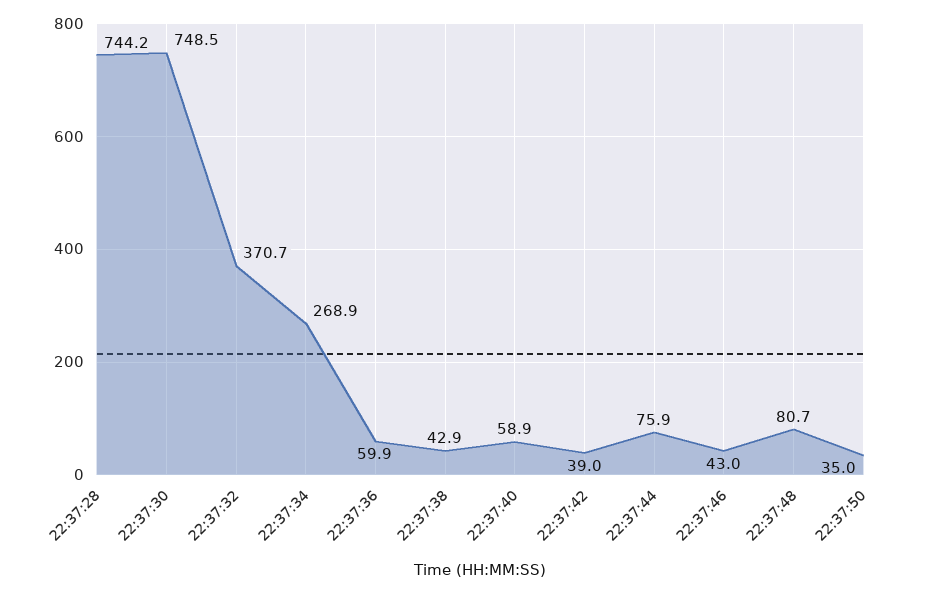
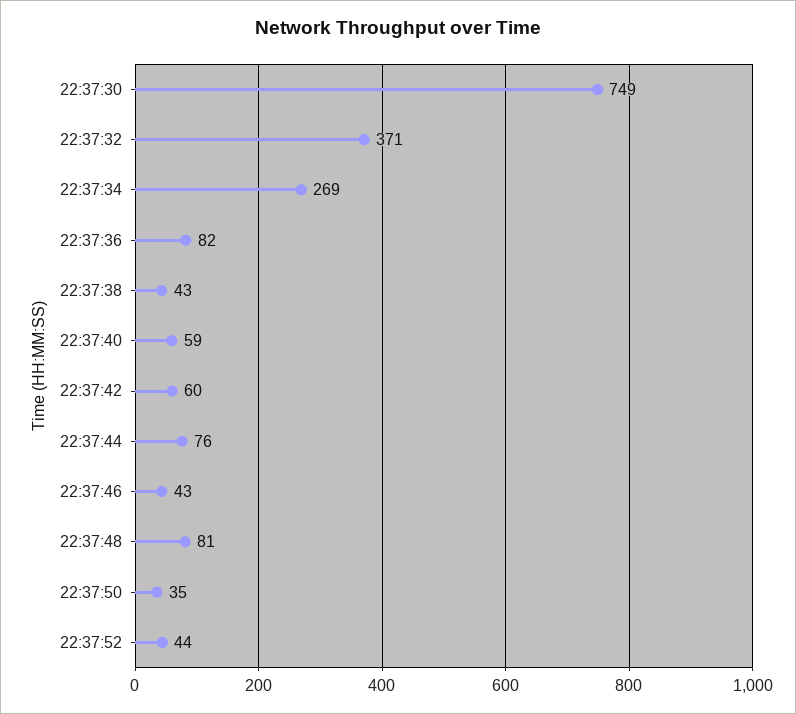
22:37:28: 744.2 -> none
22:37:36: 59.9 -> 82
22:37:42: 39 -> 60
22:37:52: none -> 44

